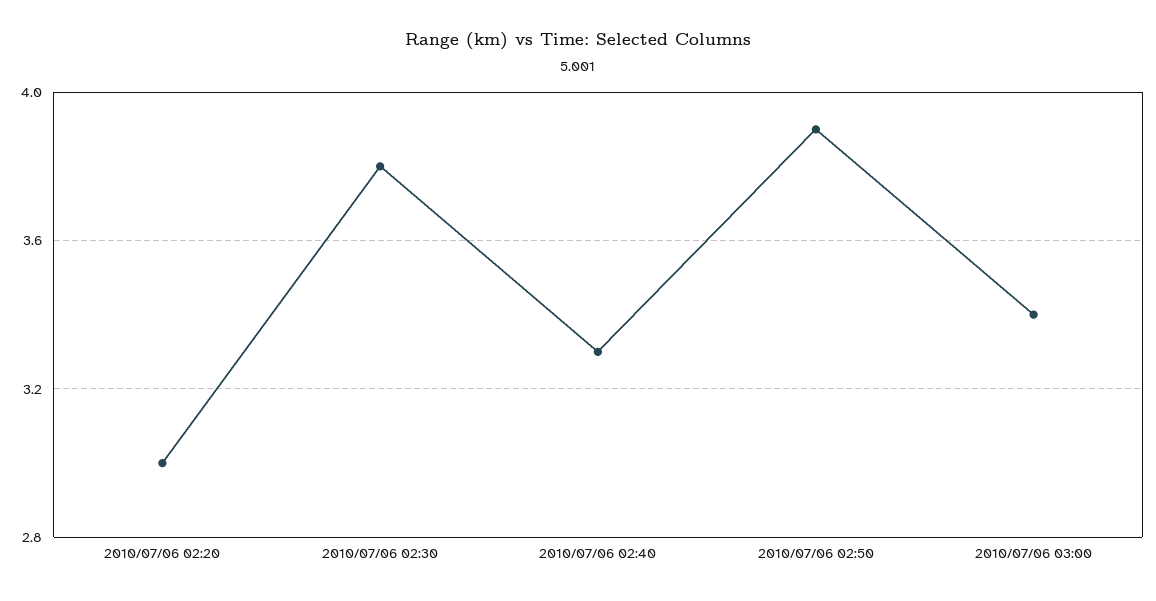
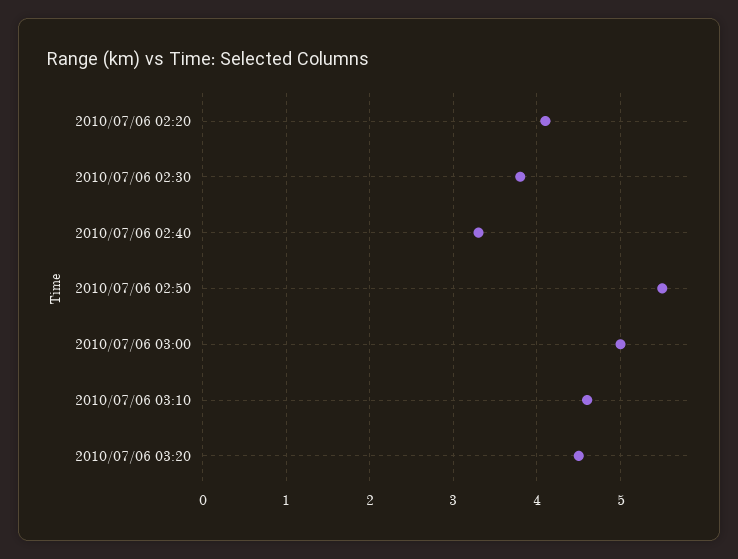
2010/07/06 02:20: 3 -> 4.1
2010/07/06 02:50: 3.9 -> 5.5
2010/07/06 03:00: 3.4 -> 5
2010/07/06 03:10: none -> 4.6
2010/07/06 03:20: none -> 4.5

